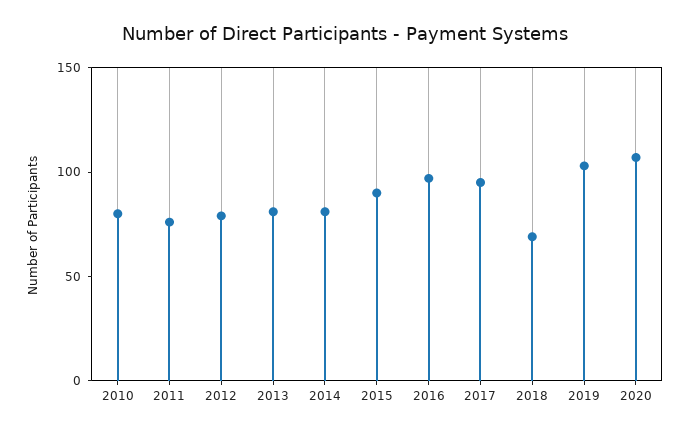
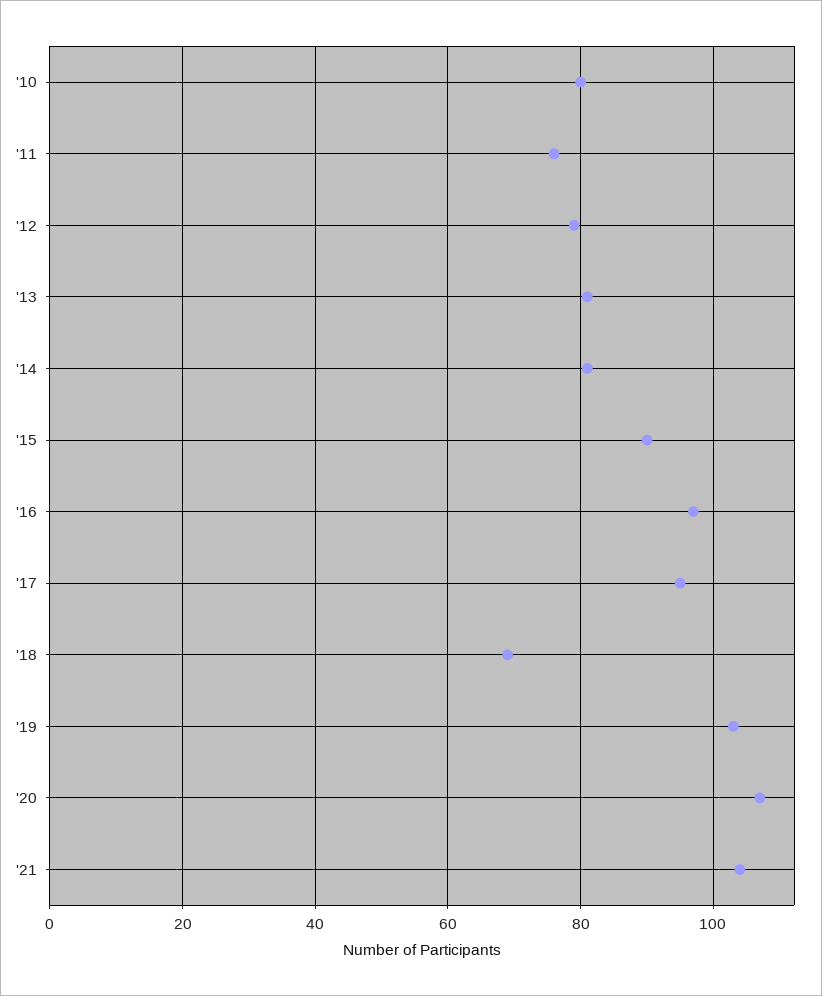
'21: none -> 105

